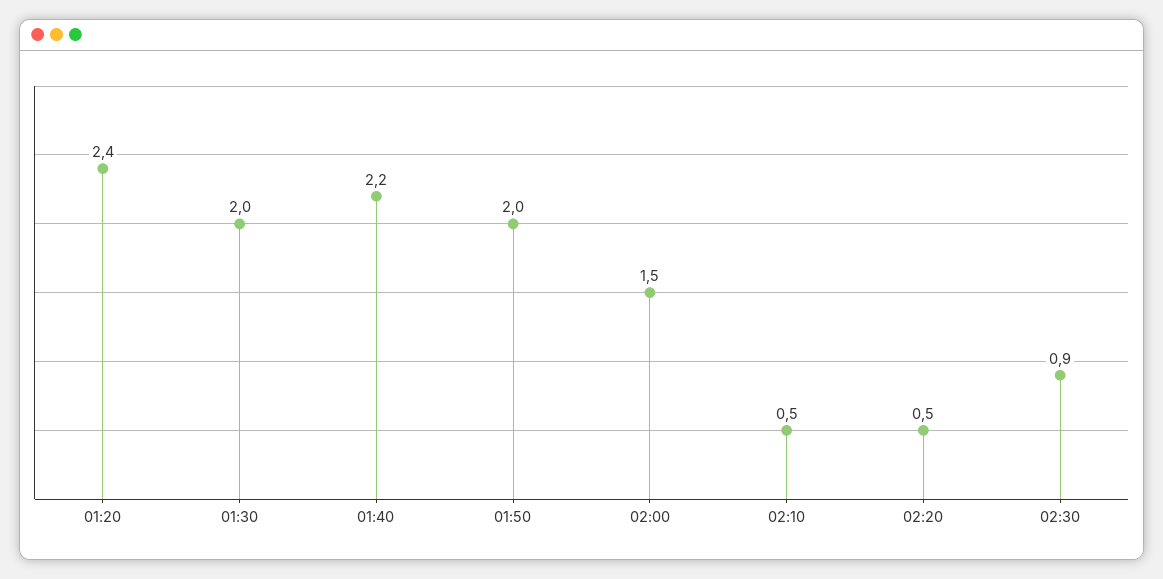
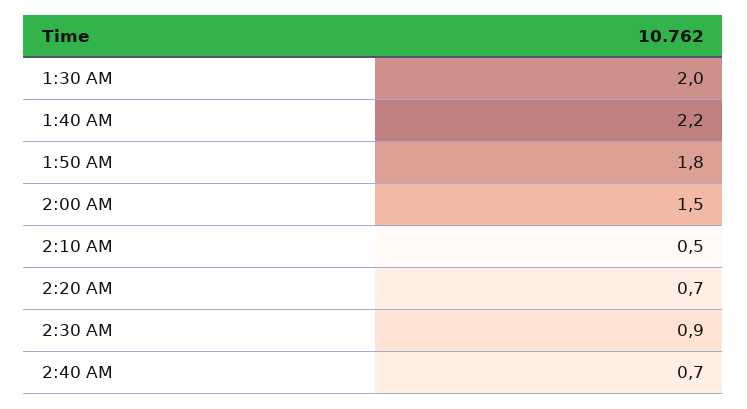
01:20: 2.4 -> none
01:50: 2 -> 1.8
02:20: 0.5 -> 0.7
2:40 AM: none -> 0.7

